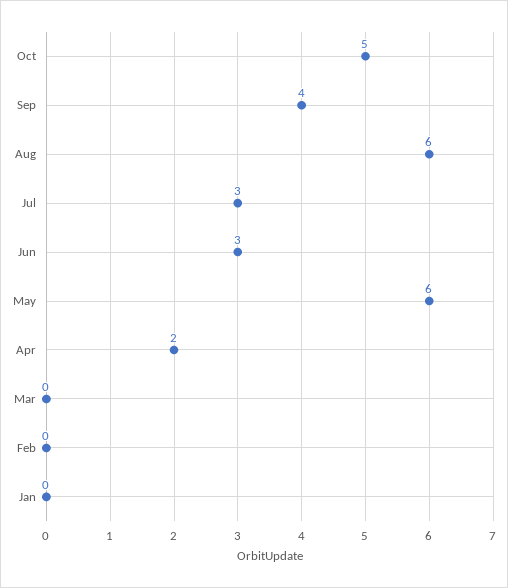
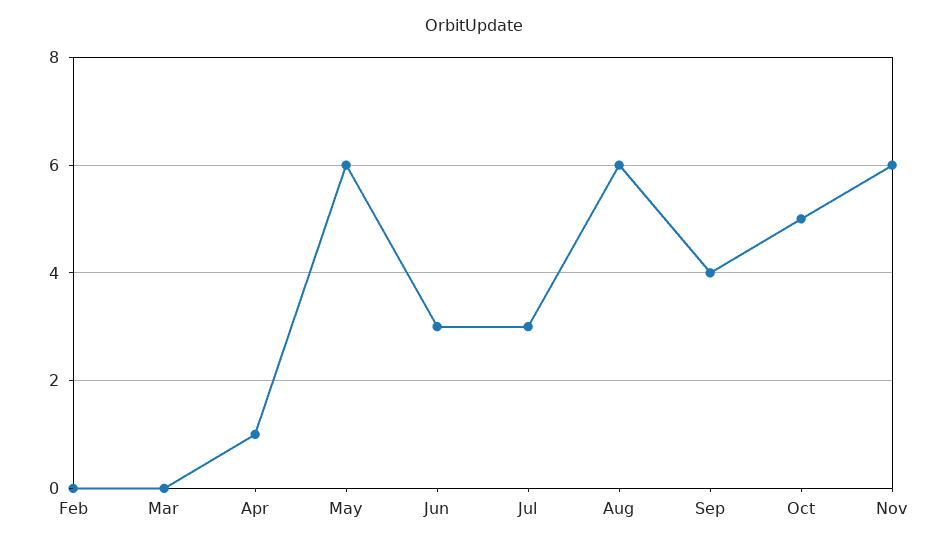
Apr: 2 -> 1
Jan: 0 -> none
Nov: none -> 6

